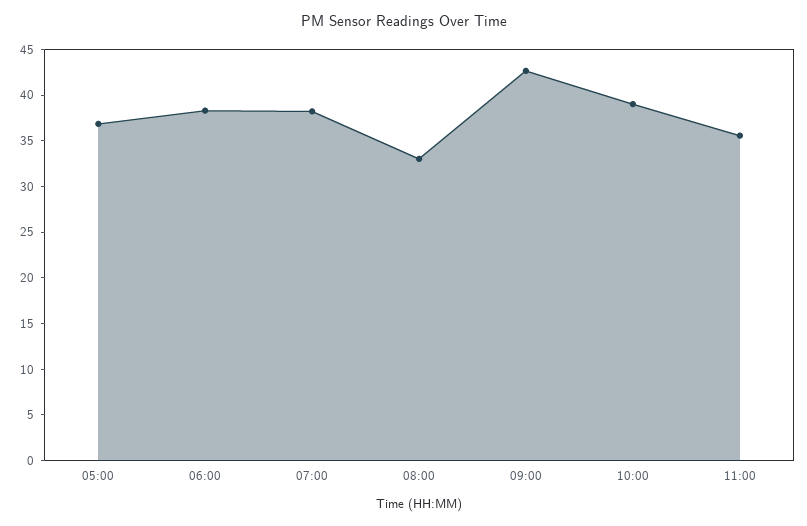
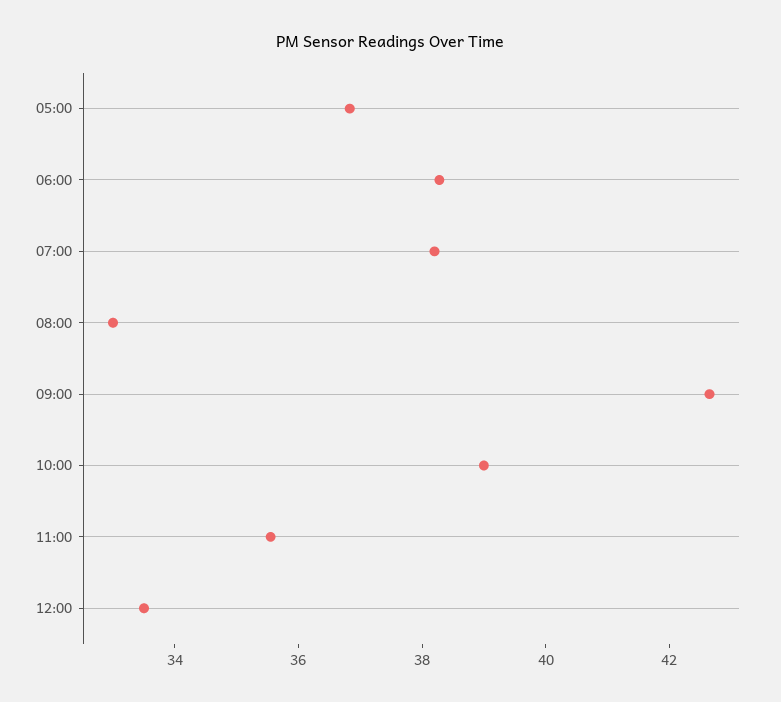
12:00: none -> 33.5

